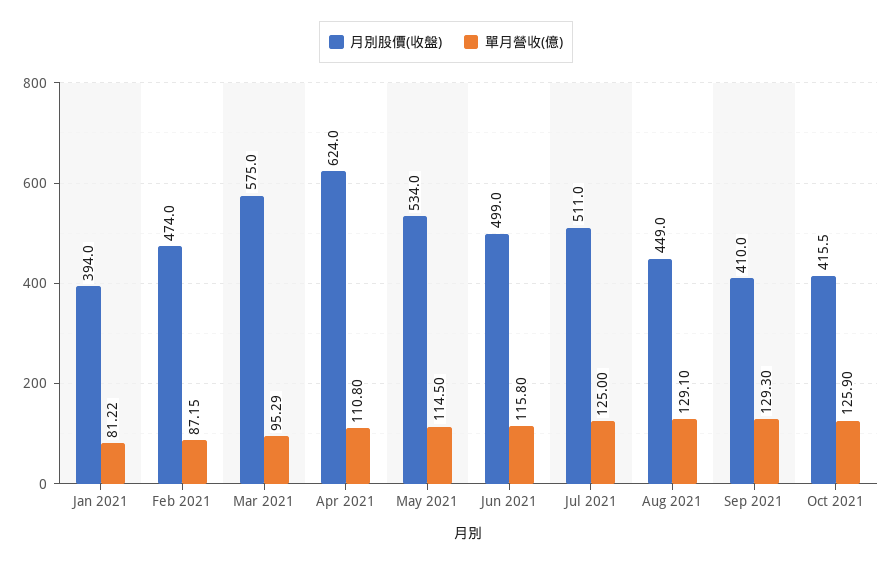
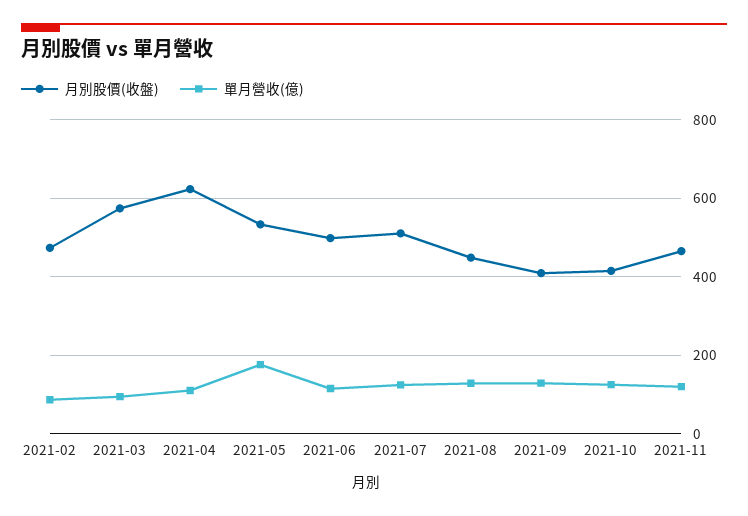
月別股價(收盤), Jan 2021: 394 -> none
單月營收(億), Jan 2021: 81.22 -> none
單月營收(億), May 2021: 114.5 -> 180
月別股價(收盤), 2021-11: none -> 460
單月營收(億), 2021-11: none -> 120

